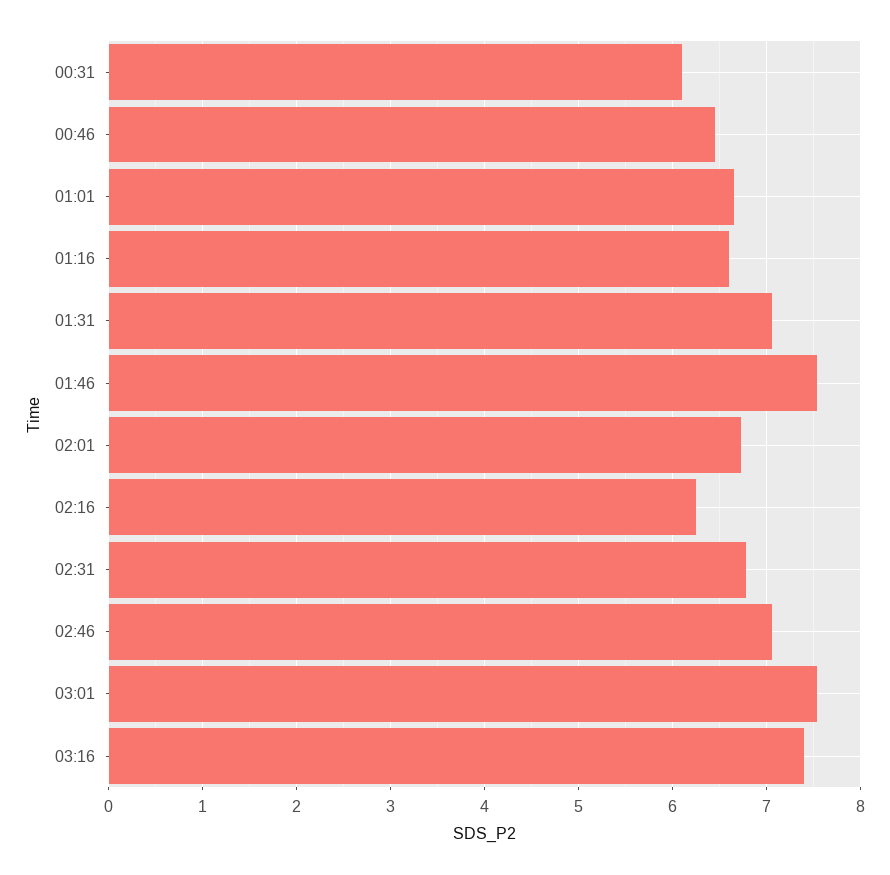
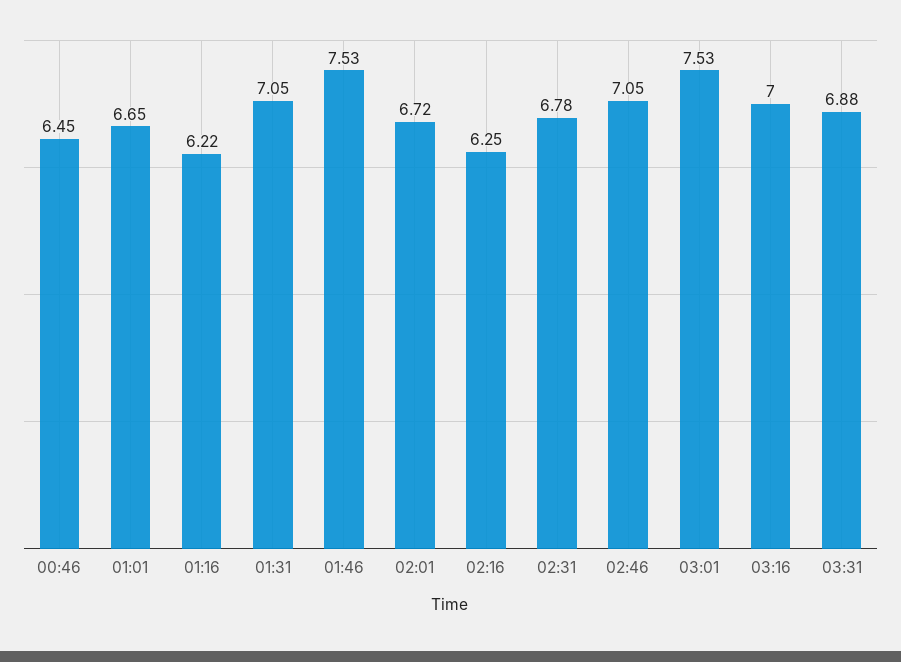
00:31: 6.1 -> none
01:16: 6.6 -> 6.22
03:16: 7.4 -> 7
03:31: none -> 6.88

